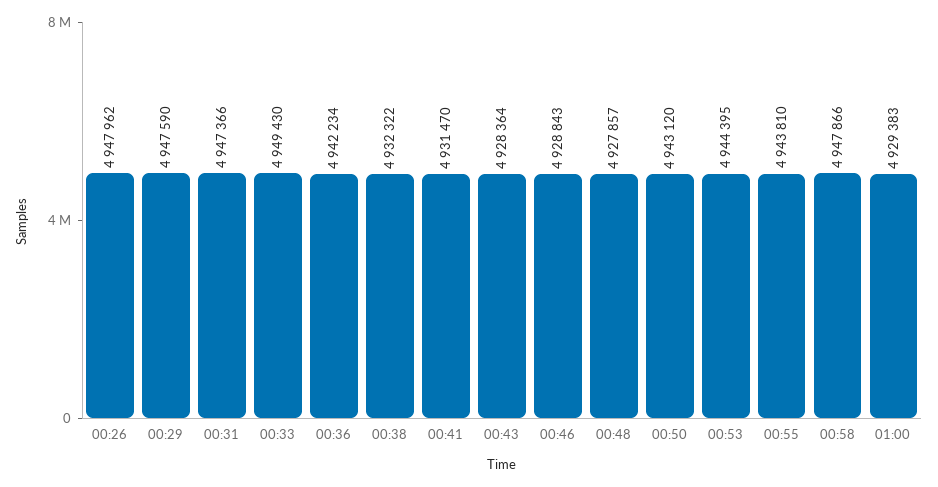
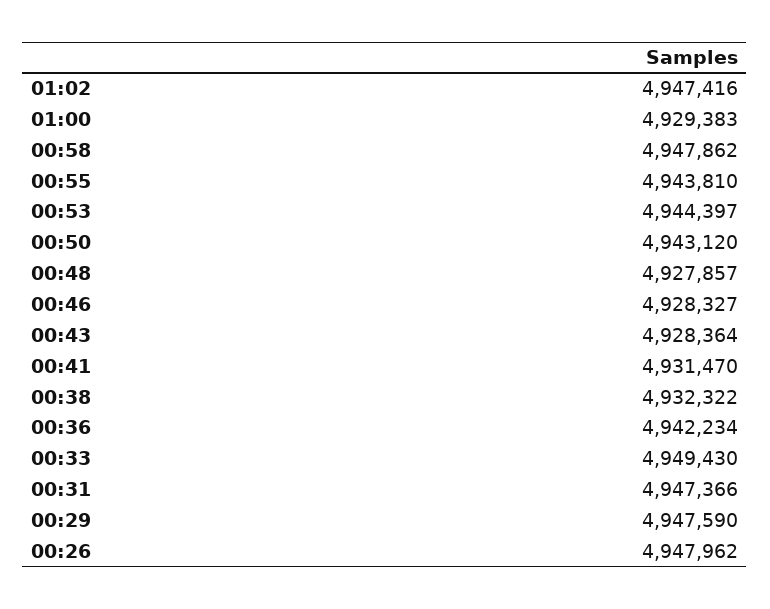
00:46: 4928843 -> 4928327
00:53: 4944395 -> 4944397
00:58: 4947866 -> 4947862
01:02: none -> 4947416

